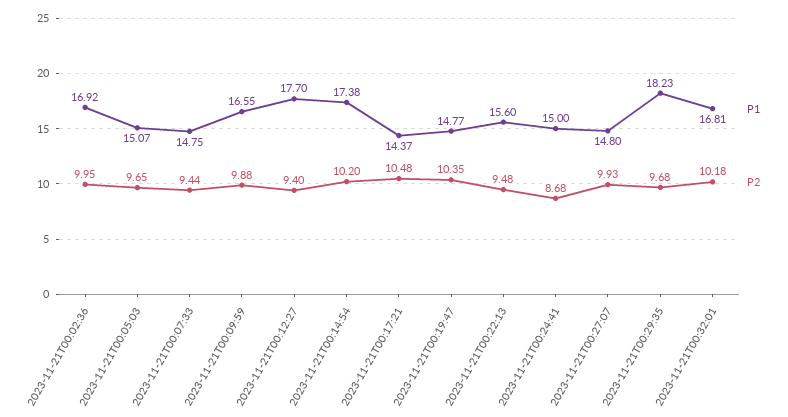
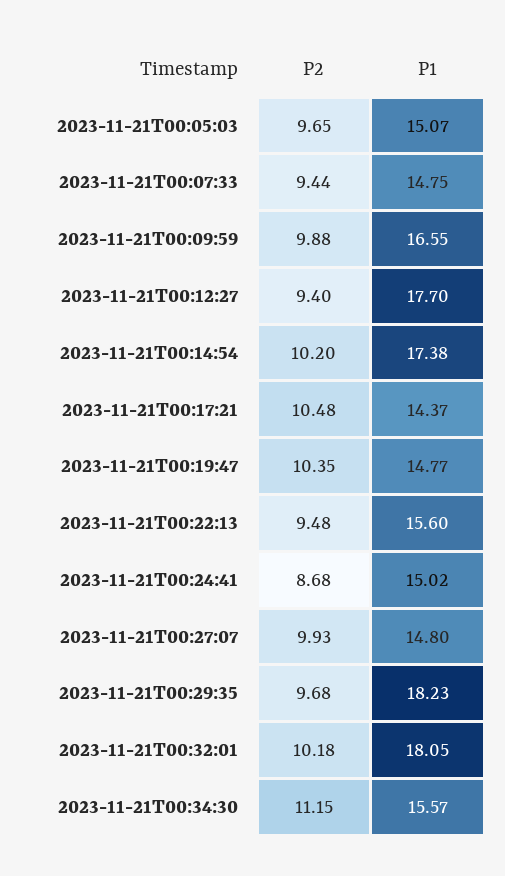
P1, 2023-11-21T00:02:36: 16.92 -> none
P2, 2023-11-21T00:02:36: 9.95 -> none
P1, 2023-11-21T00:24:41: 15 -> 15.02
P1, 2023-11-21T00:32:01: 16.81 -> 18.05
P2, 2023-11-21T00:34:30: none -> 11.15
P1, 2023-11-21T00:34:30: none -> 15.57

